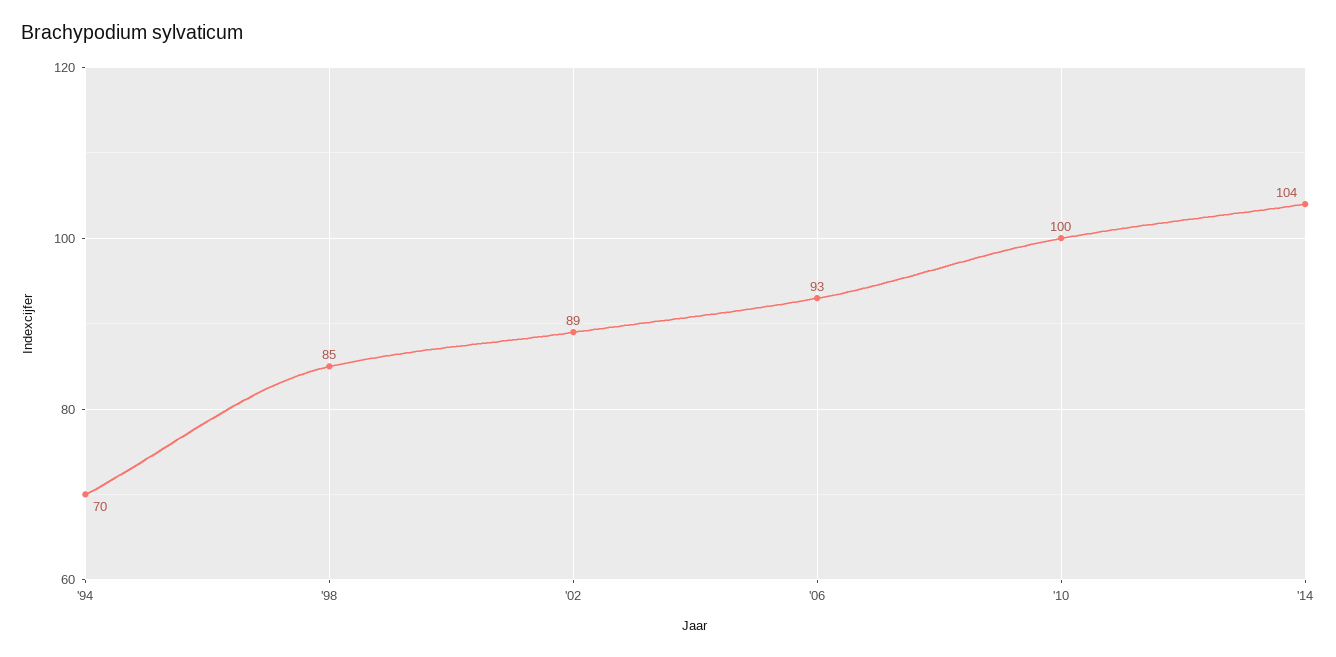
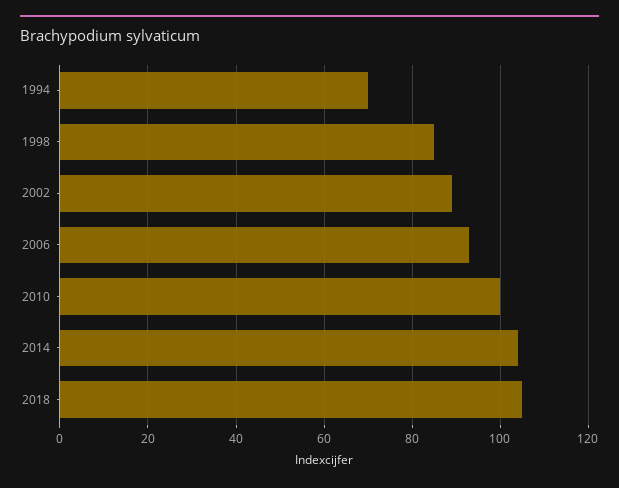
2018: none -> 105

